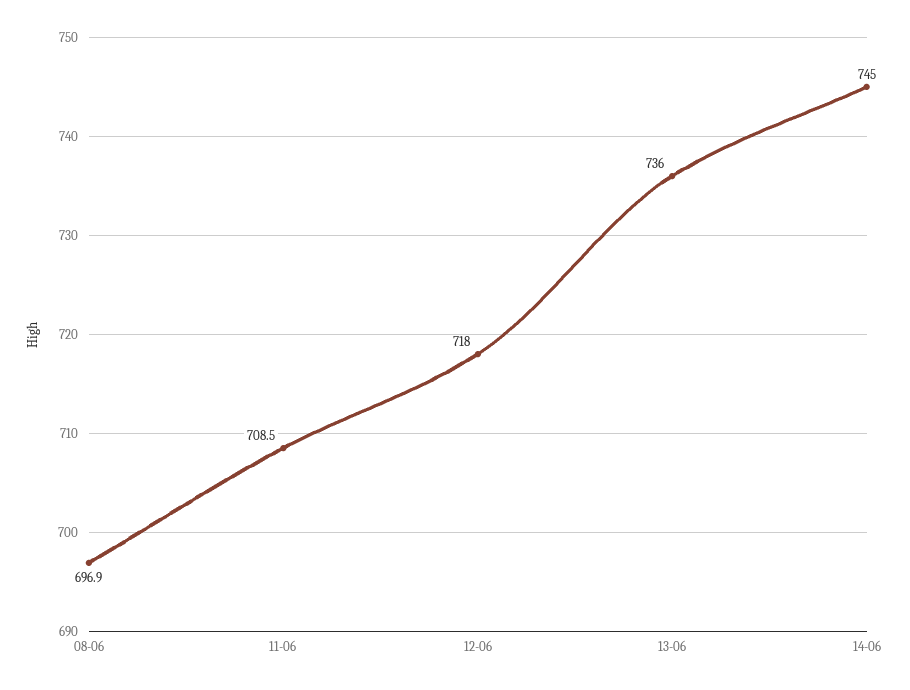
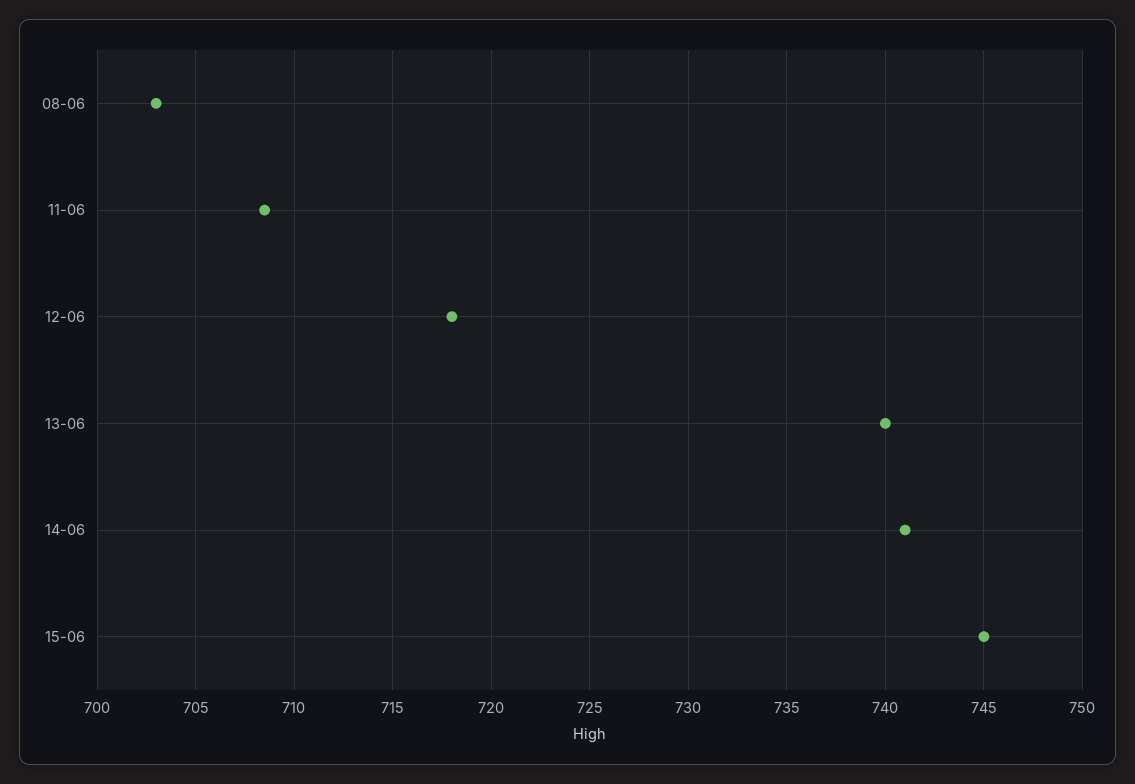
08-06: 696.9 -> 703
13-06: 736 -> 740
14-06: 745 -> 741
15-06: none -> 745

